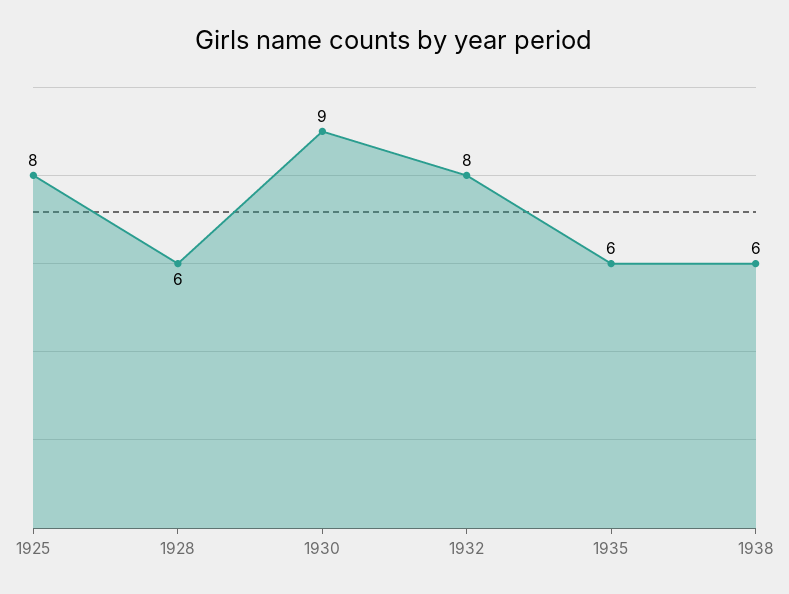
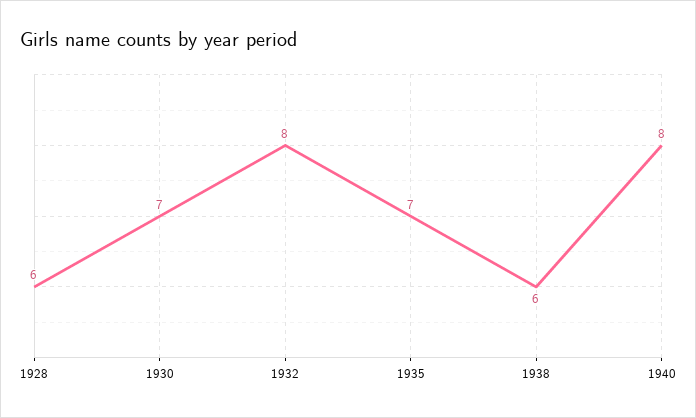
1925: 8 -> none
1930: 9 -> 7
1935: 6 -> 7
1940: none -> 8

